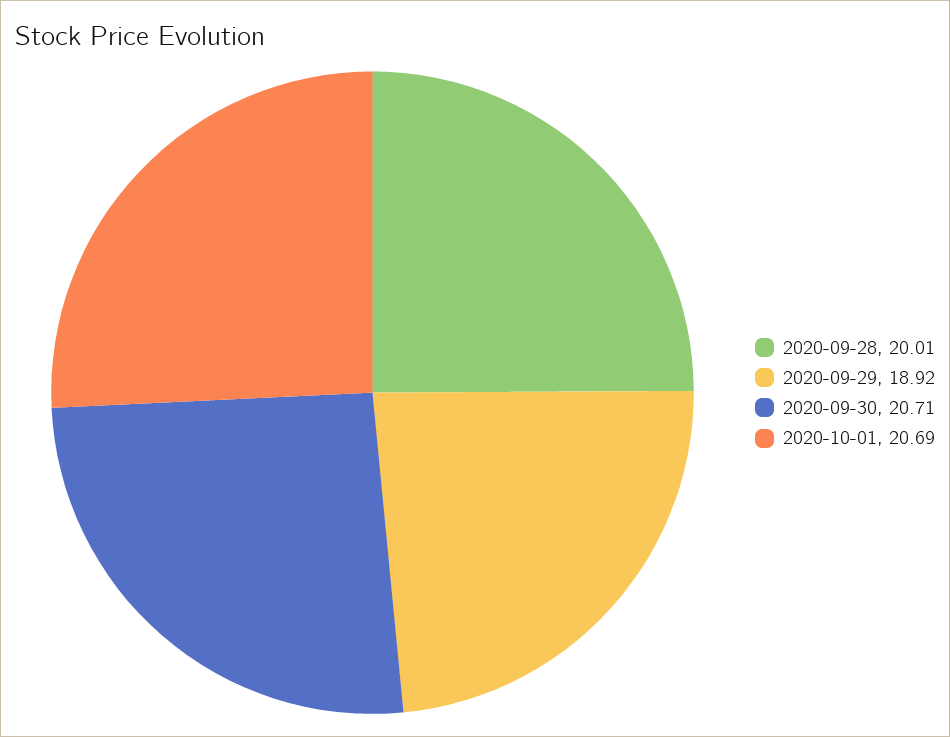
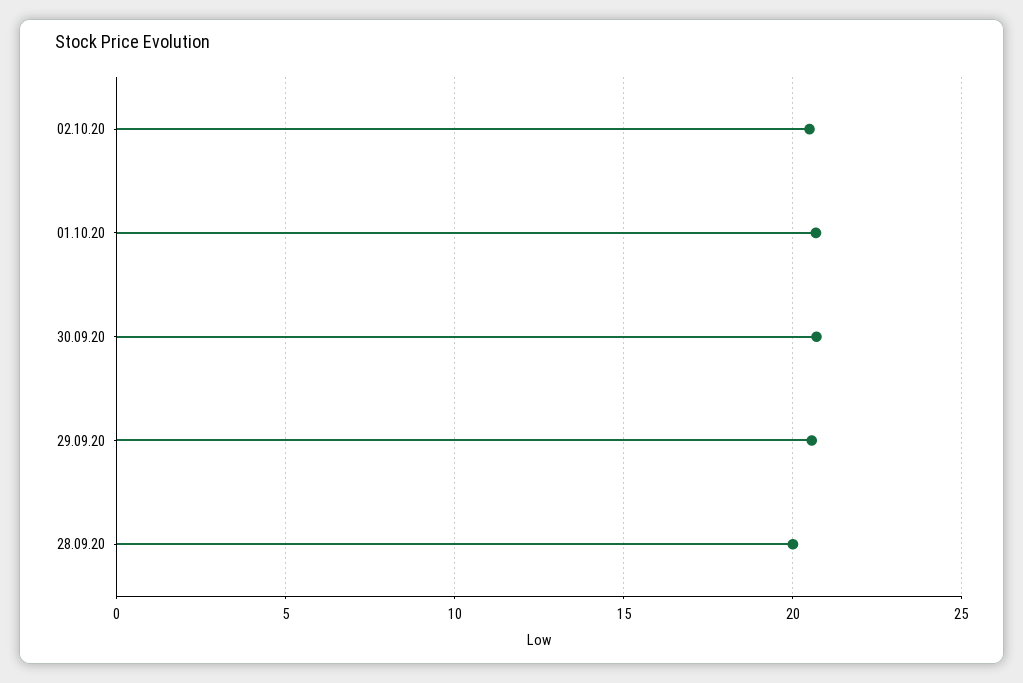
2020-09-29: 18.92 -> 20.5
02.10.20: none -> 20.5

